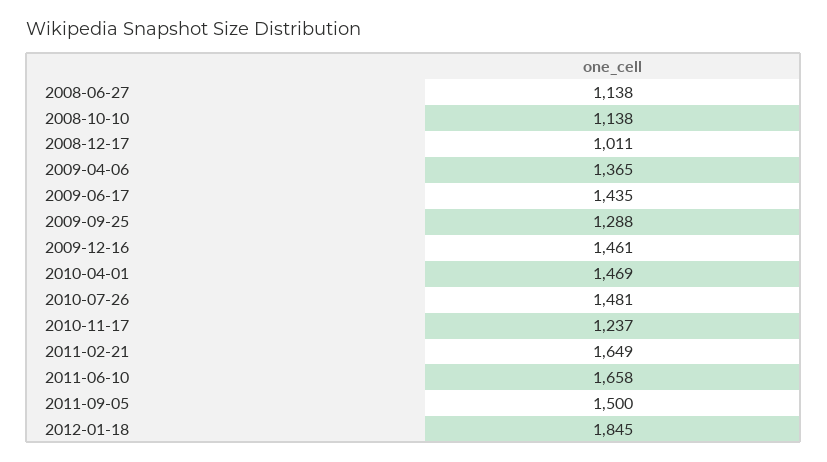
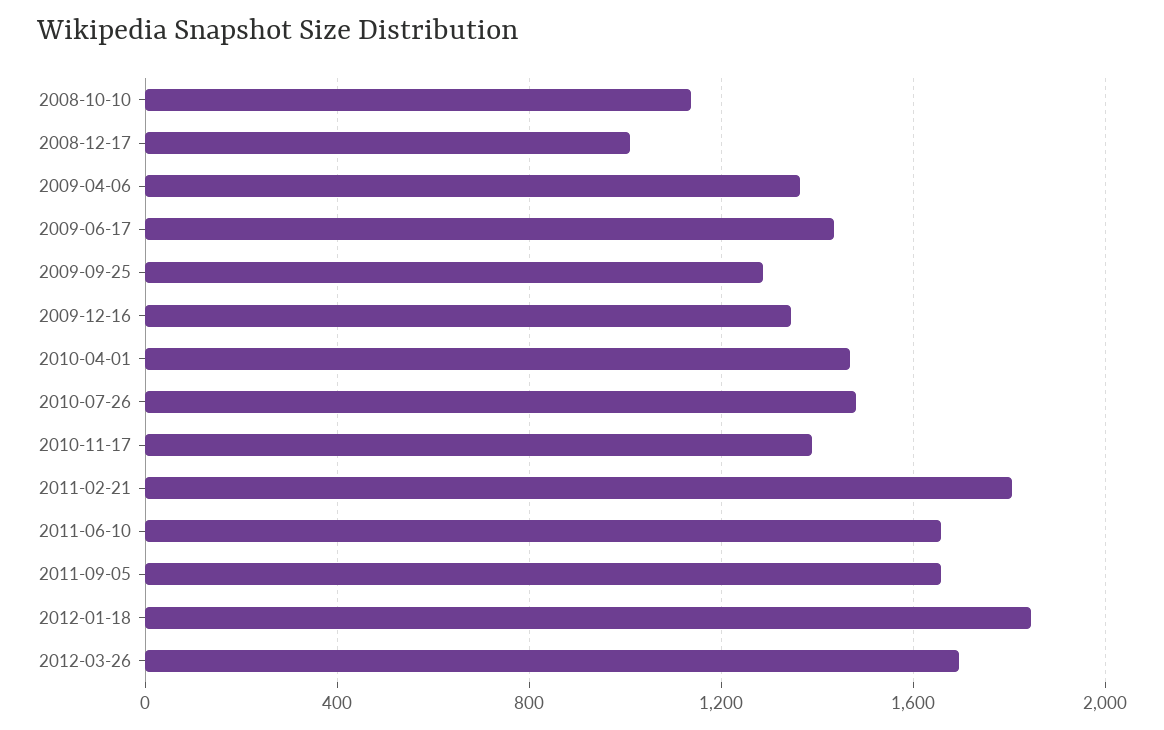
2008-06-27: 1138 -> none
2009-12-16: 1461 -> 1350
2010-11-17: 1237 -> 1400
2011-02-21: 1649 -> 1800
2011-09-05: 1500 -> 1650
2012-03-26: none -> 1700

